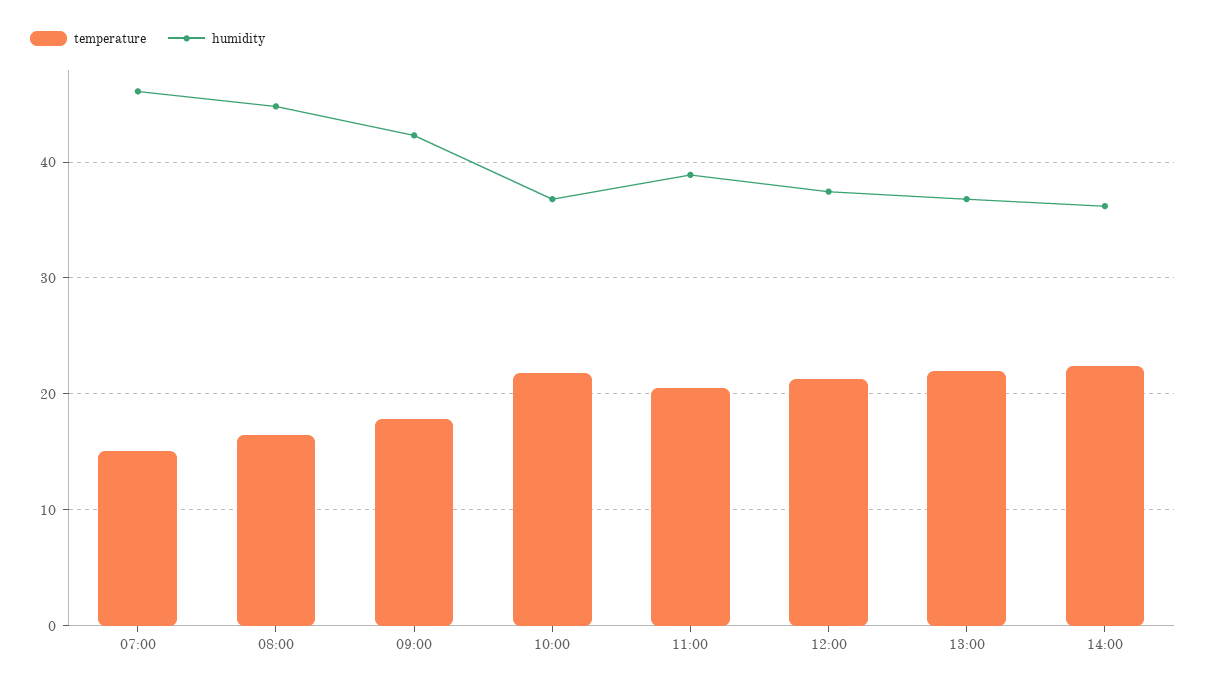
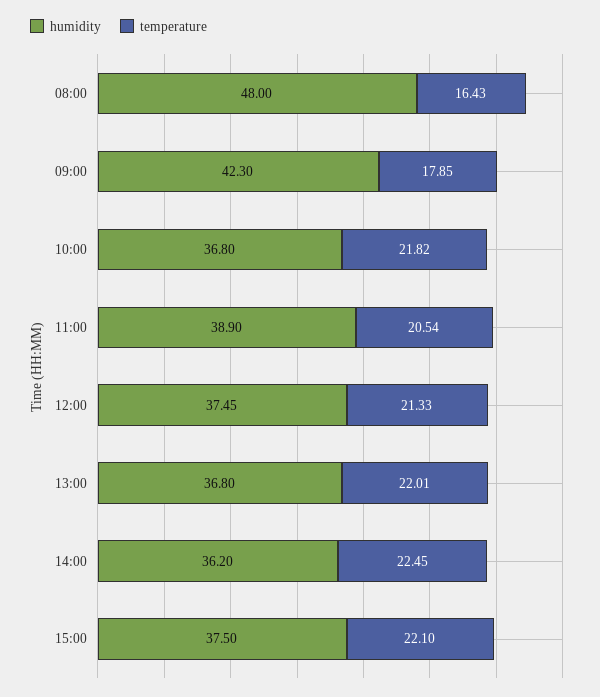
temperature, 07:00: 15 -> none
humidity, 07:00: 46 -> none
humidity, 08:00: 45 -> 48
humidity, 15:00: none -> 37.5
temperature, 15:00: none -> 22.1

